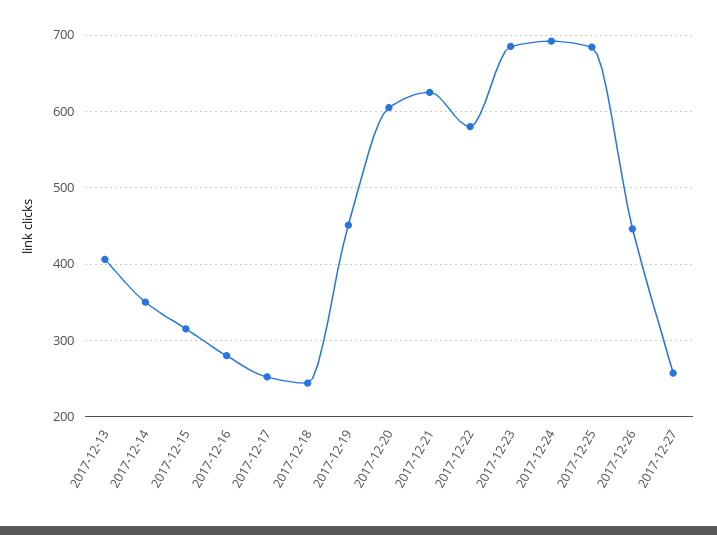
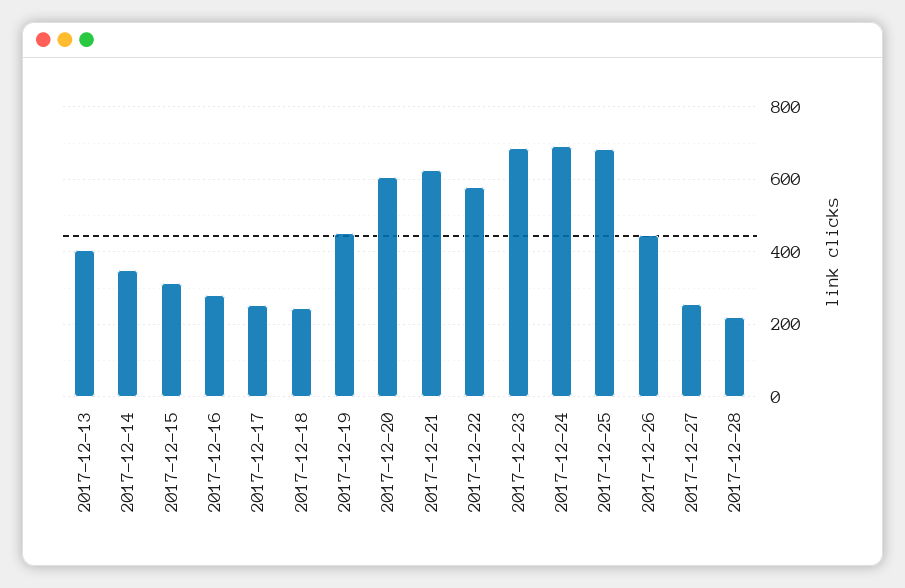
2017-12-28: none -> 220

